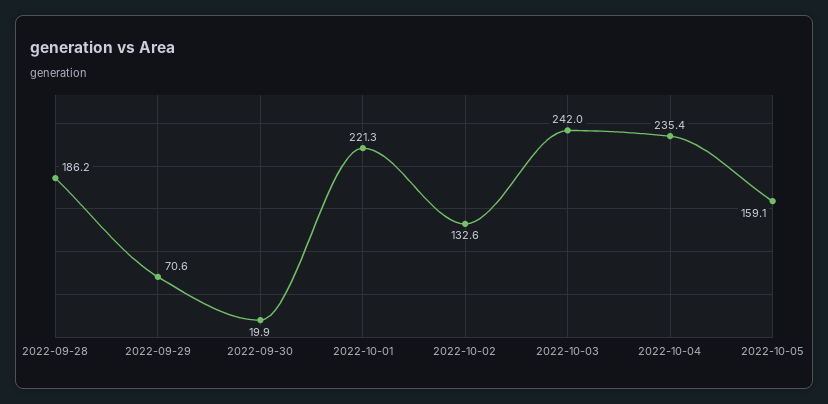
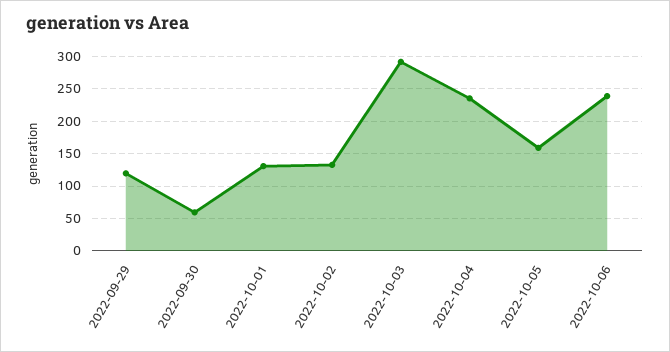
2022-09-28: 186.2 -> none
2022-09-29: 70.6 -> 120
2022-09-30: 19.9 -> 60
2022-10-01: 221.3 -> 130
2022-10-03: 242 -> 290
2022-10-06: none -> 240

